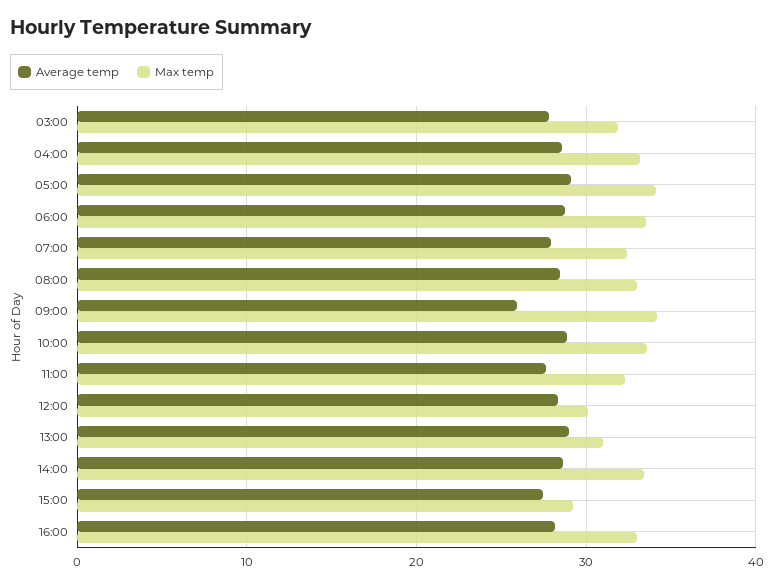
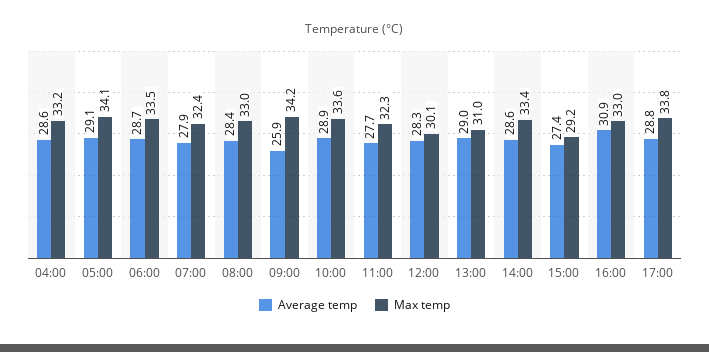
Average temp, 03:00: 28 -> none
Max temp, 03:00: 32 -> none
Average temp, 16:00: 28 -> 30.9
Average temp, 17:00: none -> 28.8
Max temp, 17:00: none -> 33.8

